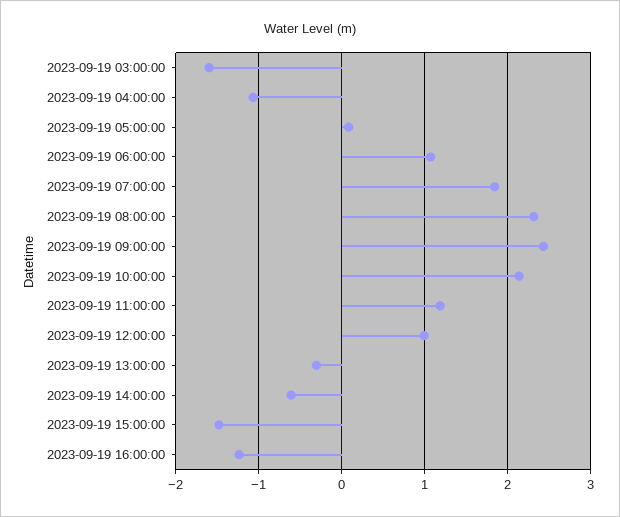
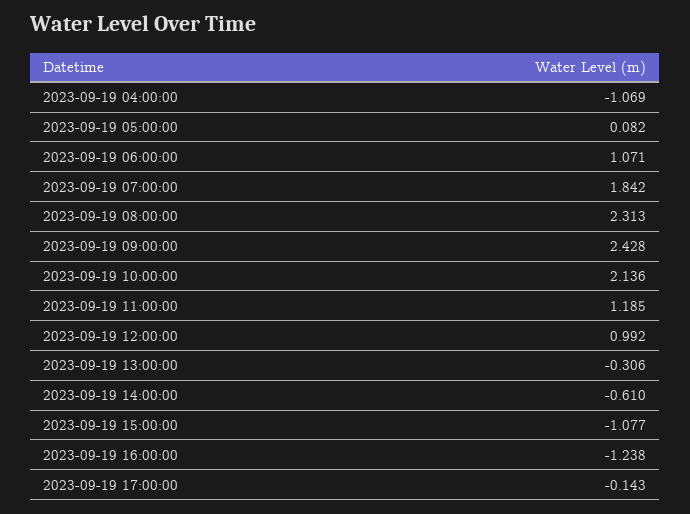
2023-09-19 03:00:00: -1.6 -> none
2023-09-19 15:00:00: -1.5 -> -1.077
2023-09-19 17:00:00: none -> -0.143

